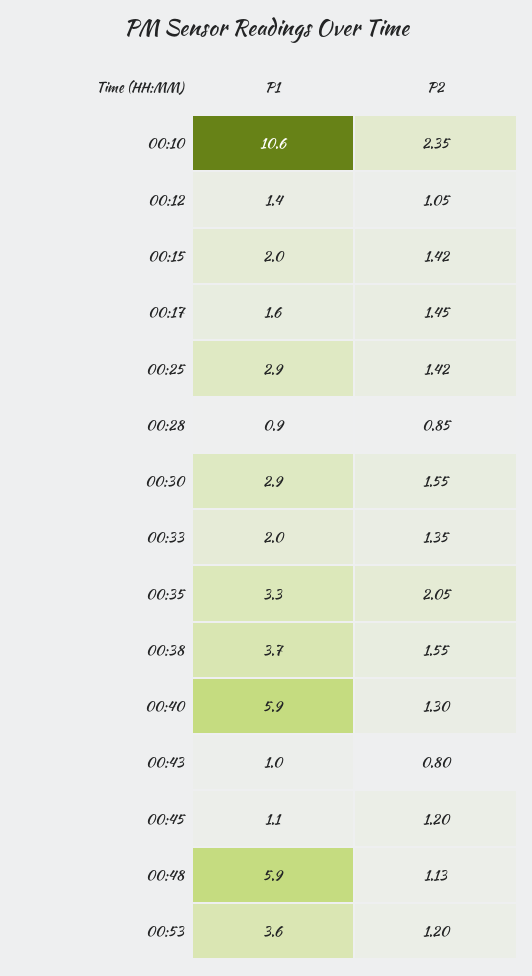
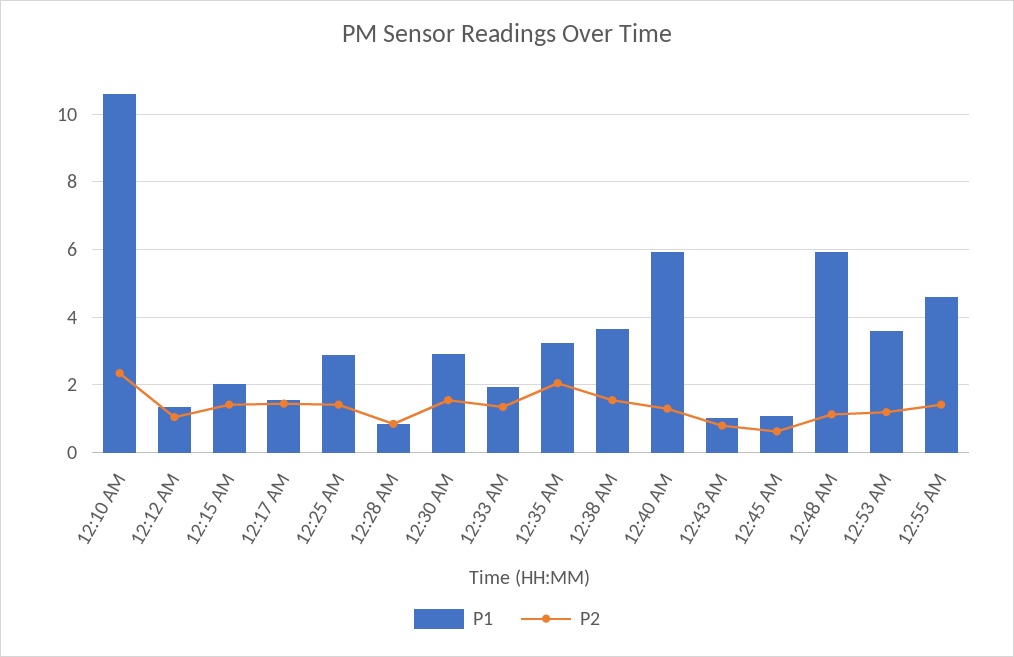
P2, 00:45: 1.2 -> 0.6
P1, 12:55 AM: none -> 4.6
P2, 12:55 AM: none -> 1.4

